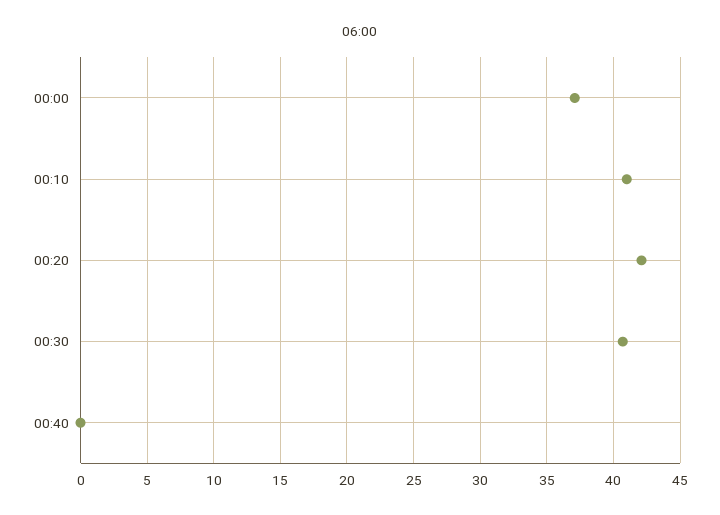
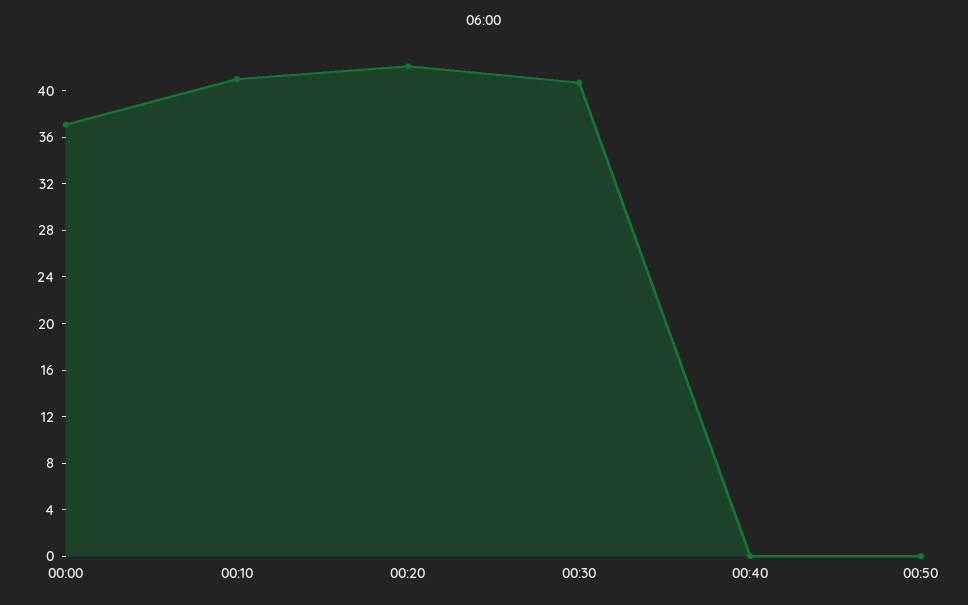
00:50: none -> 0

